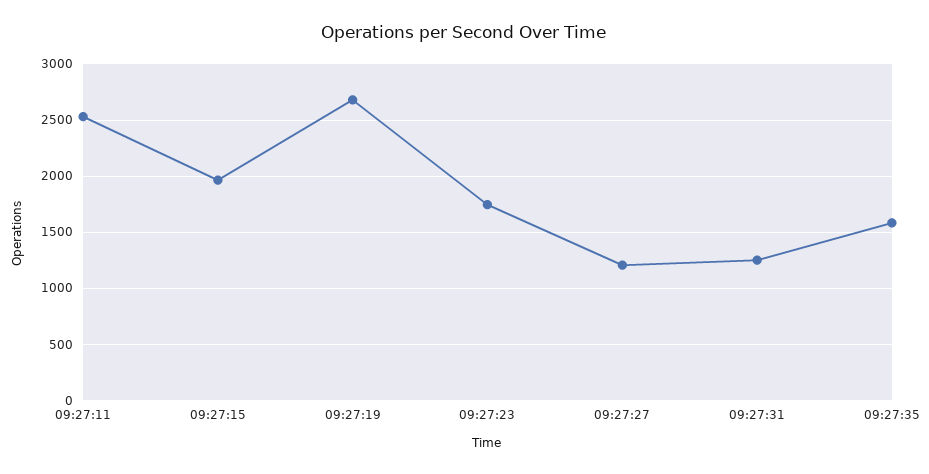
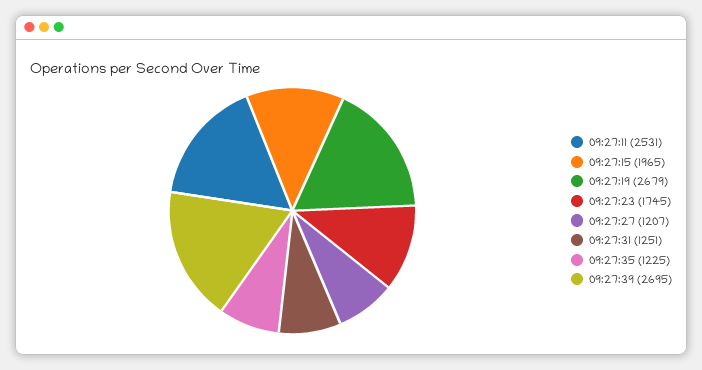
09:27:35: 1600 -> 1225
09:27:39: none -> 2695

